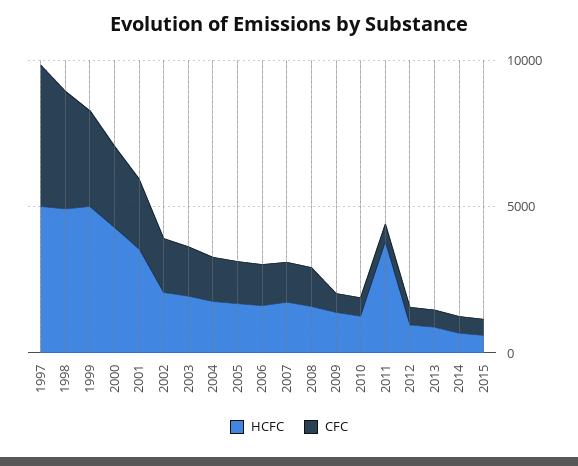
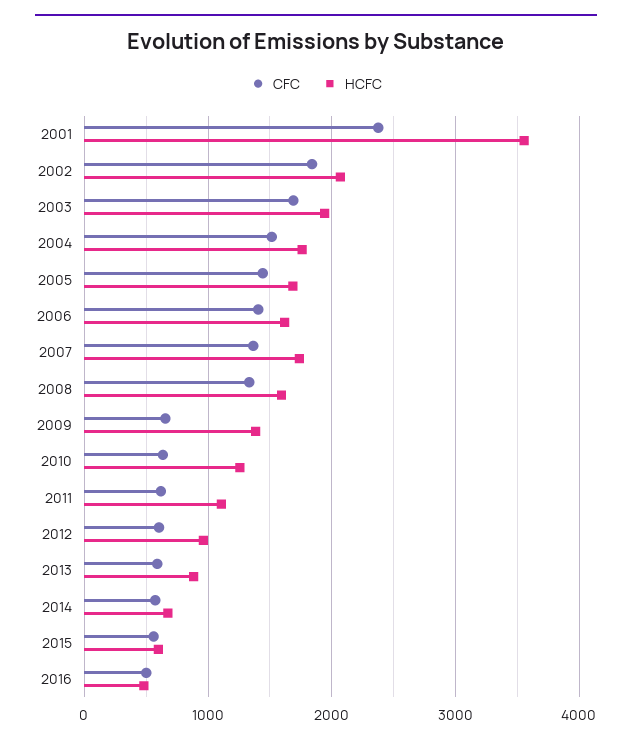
HCFC, 1997: 5000 -> none
CFC, 1997: 5000 -> none
HCFC, 1998: 5000 -> none
CFC, 1998: 4000 -> none
HCFC, 1999: 5000 -> none
CFC, 1999: 3000 -> none
HCFC, 2000: 4000 -> none
CFC, 2000: 3000 -> none
HCFC, 2011: 4000 -> 1100
CFC, 2016: none -> 500
HCFC, 2016: none -> 500

